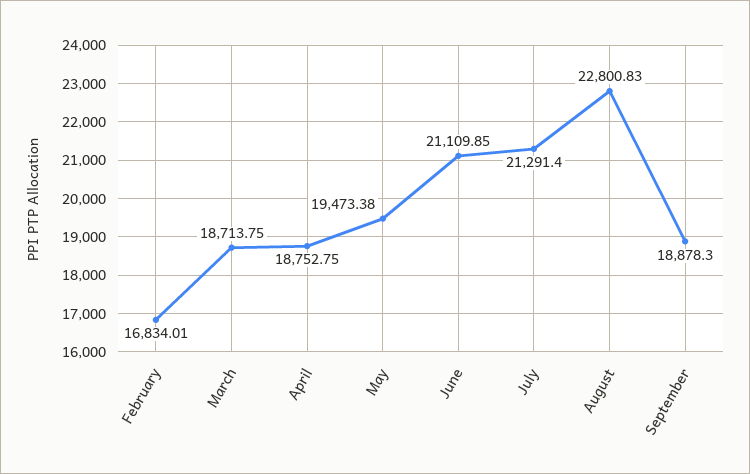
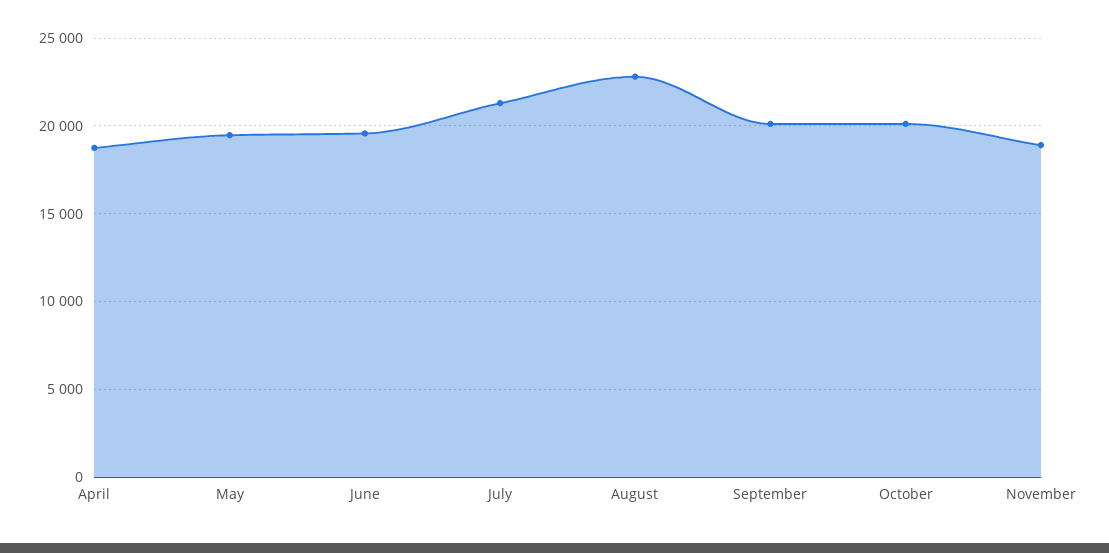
February: 16834.01 -> none
March: 18713.75 -> none
June: 21109.85 -> 19500
September: 18878.3 -> 20000
October: none -> 20000
November: none -> 19000

